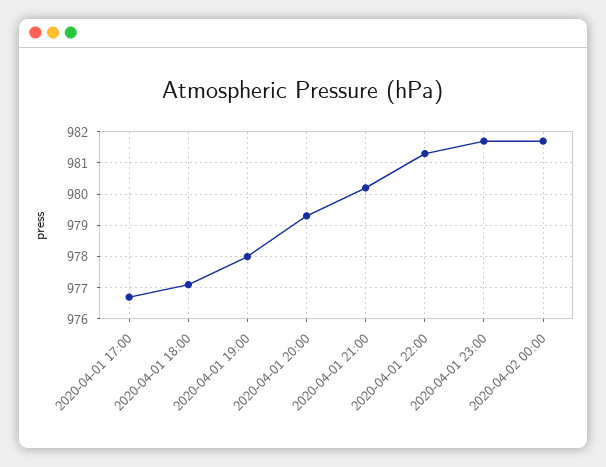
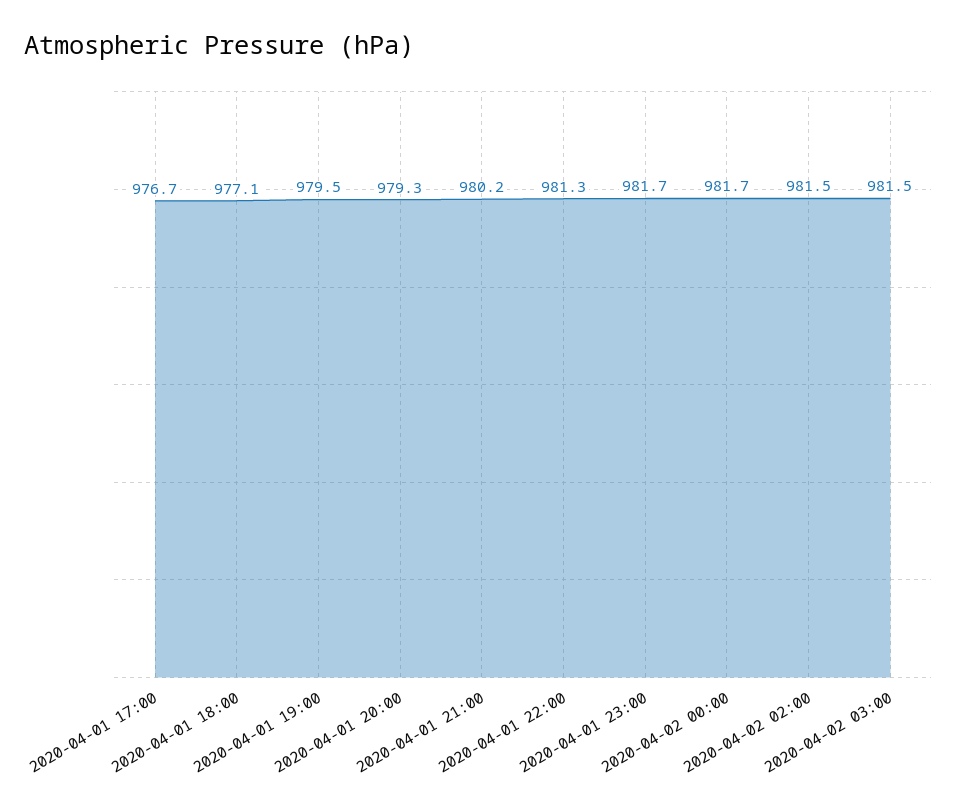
2020-04-01 19:00: 978 -> 979.5
2020-04-02 02:00: none -> 981.5
2020-04-02 03:00: none -> 981.5

